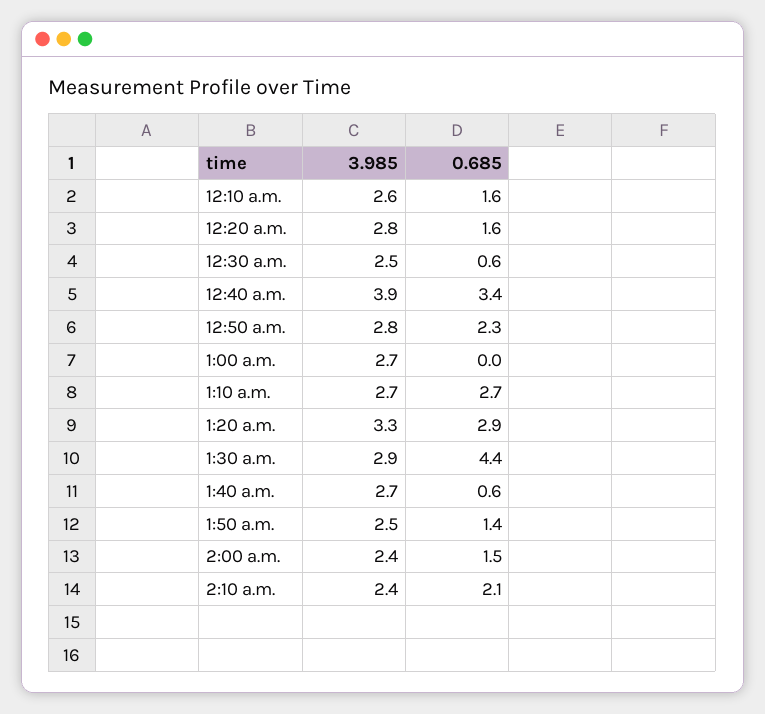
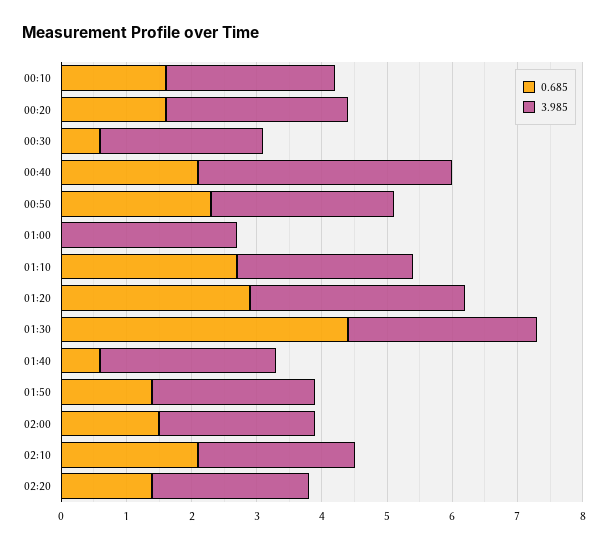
0.685, 12:40 a.m.: 3.4 -> 2
0.685, 02:20: none -> 1.5
3.985, 02:20: none -> 2.5

